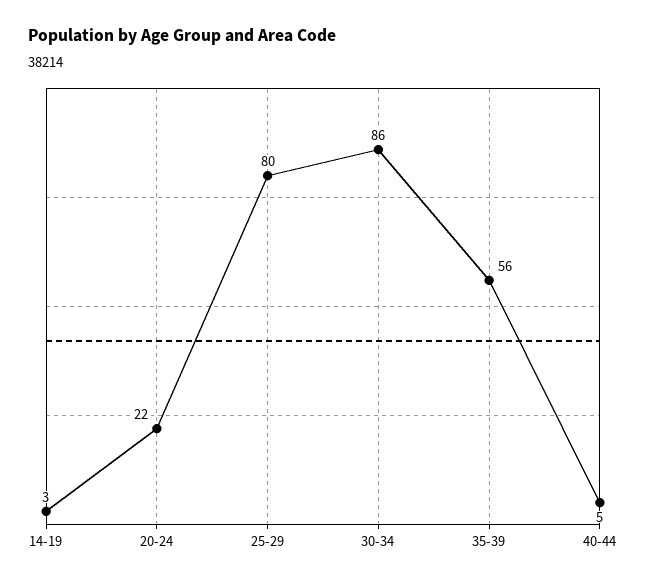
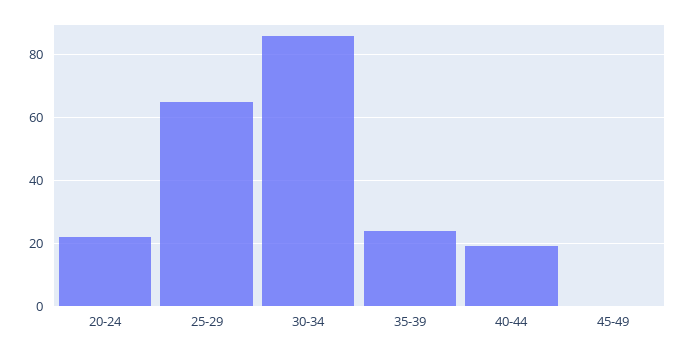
14-19: 3 -> none
25-29: 80 -> 65
35-39: 56 -> 25
40-44: 5 -> 20
45-49: none -> 0

